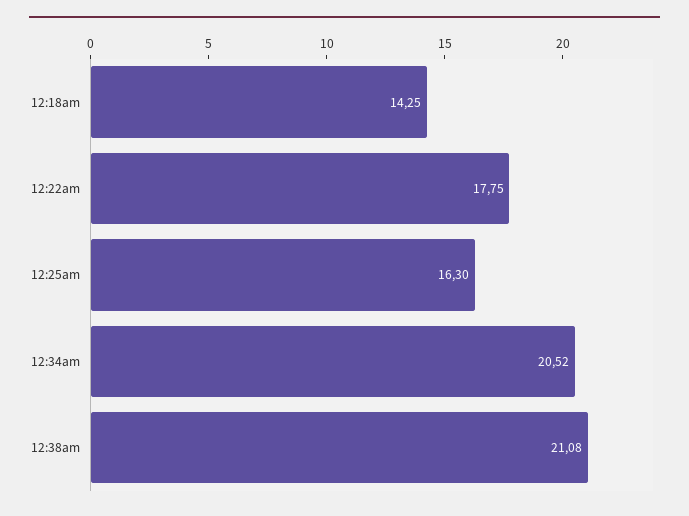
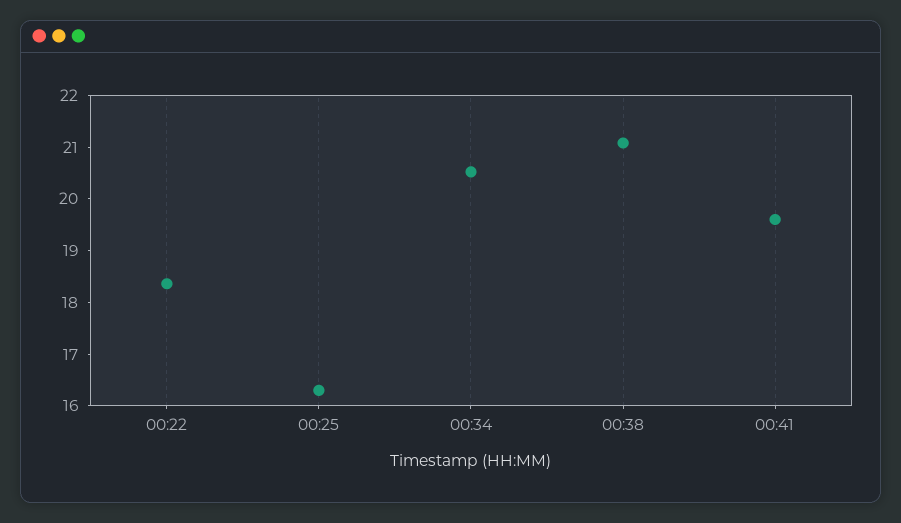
12:18am: 14.25 -> none
12:22am: 17.75 -> 18.4
00:41: none -> 19.6

